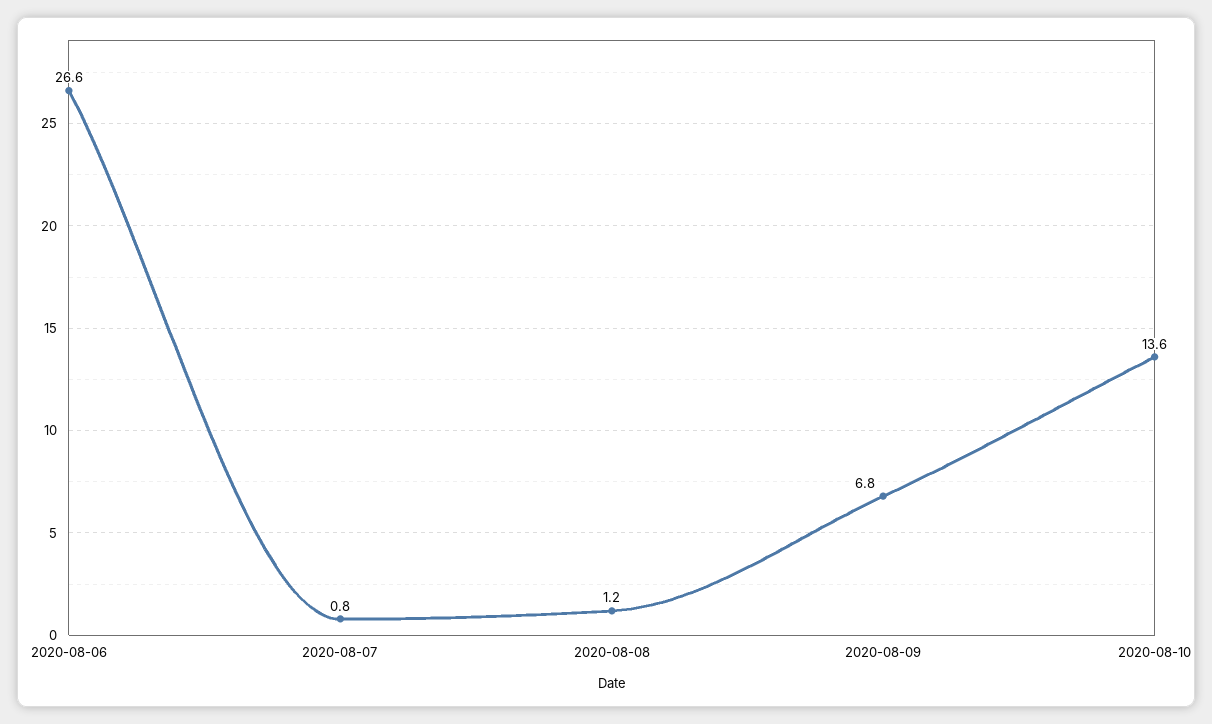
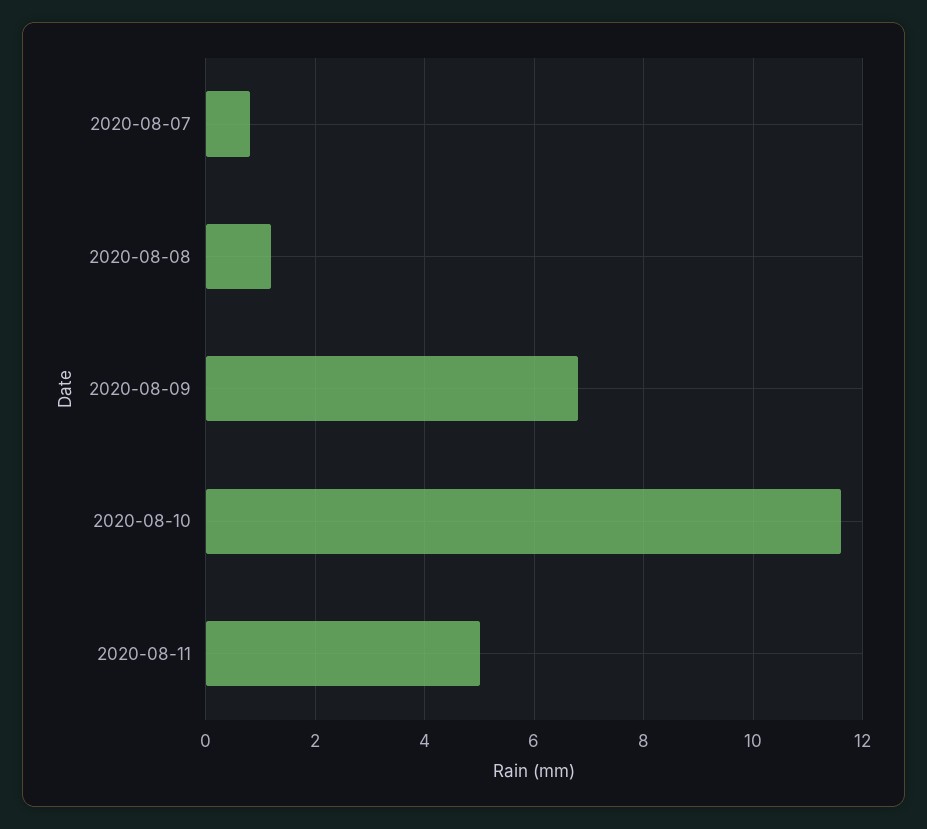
2020-08-06: 26.6 -> none
2020-08-10: 13.6 -> 11.5
2020-08-11: none -> 5

